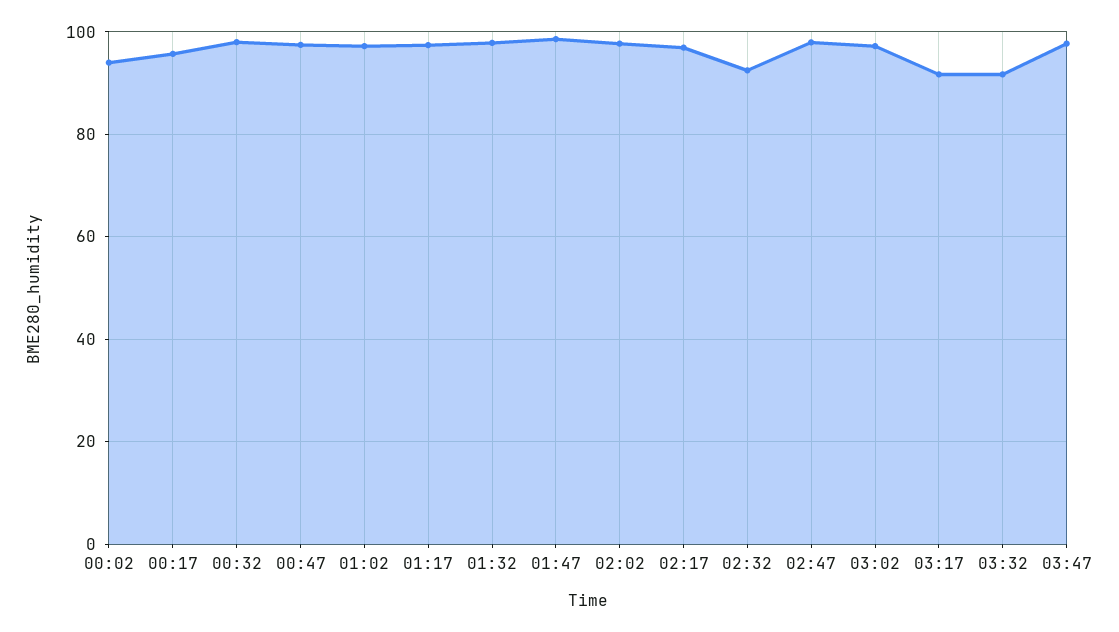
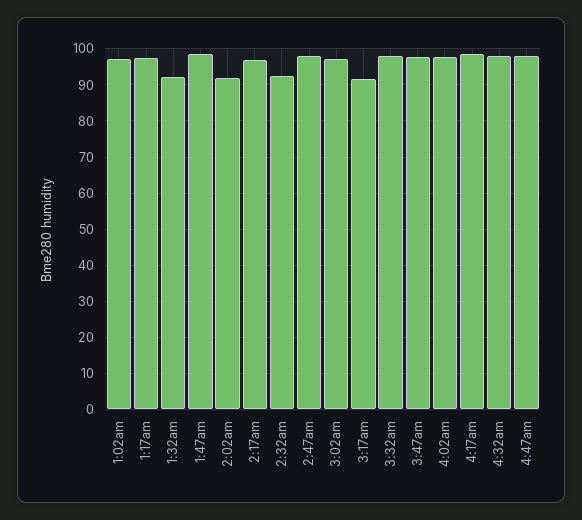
00:02: 94 -> none
00:17: 96 -> none
00:32: 98 -> none
00:47: 98 -> none
01:32: 98 -> 92
02:02: 98 -> 92
03:32: 92 -> 98
4:02am: none -> 98
4:17am: none -> 98
4:32am: none -> 98
4:47am: none -> 98

